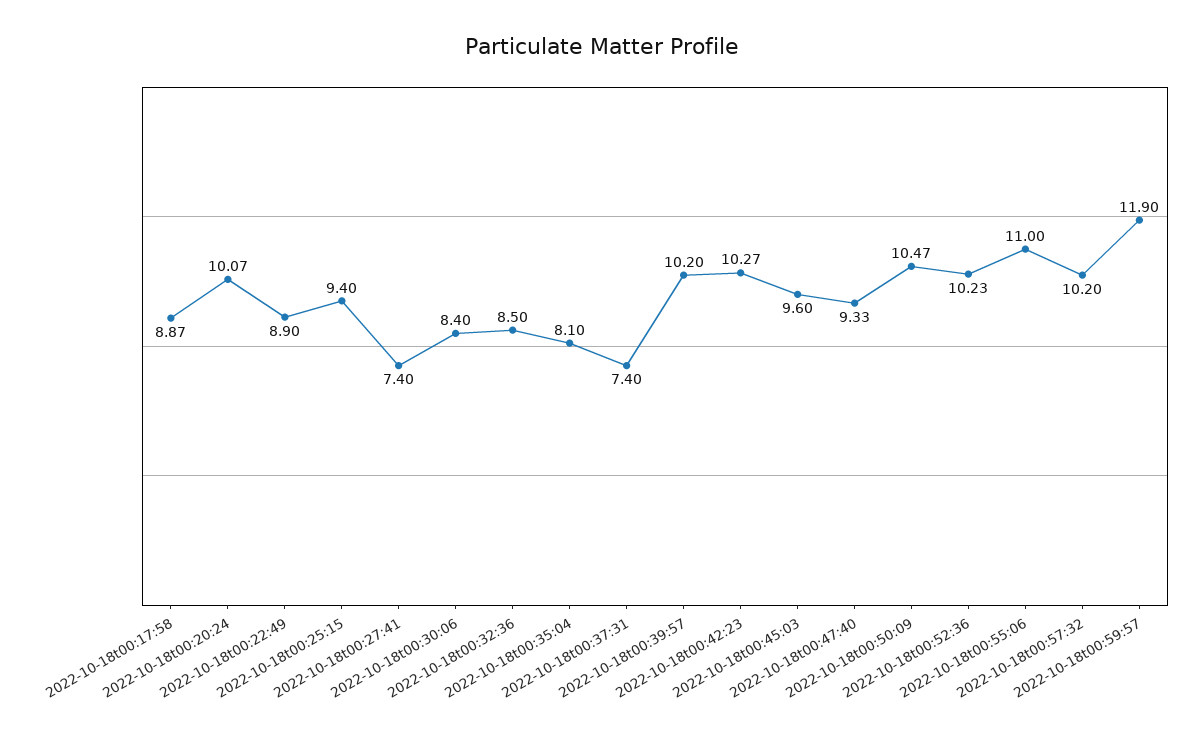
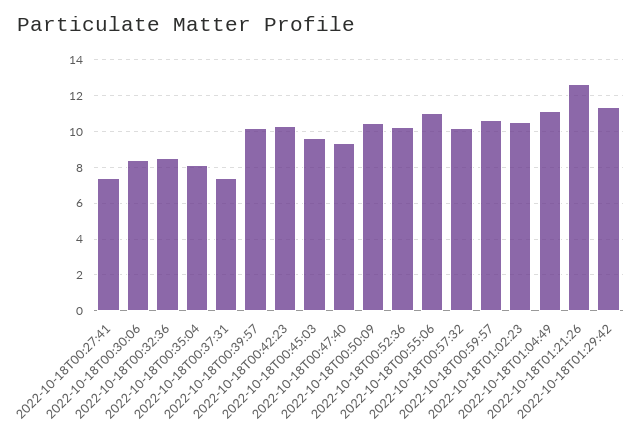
2022-10-18t00:17:58: 8.87 -> none
2022-10-18t00:20:24: 10.07 -> none
2022-10-18t00:22:49: 8.9 -> none
2022-10-18t00:25:15: 9.4 -> none
2022-10-18t00:59:57: 11.9 -> 10.5
2022-10-18T01:02:23: none -> 10.5
2022-10-18T01:04:49: none -> 11
2022-10-18T01:21:26: none -> 12.5
2022-10-18T01:29:42: none -> 11.5

